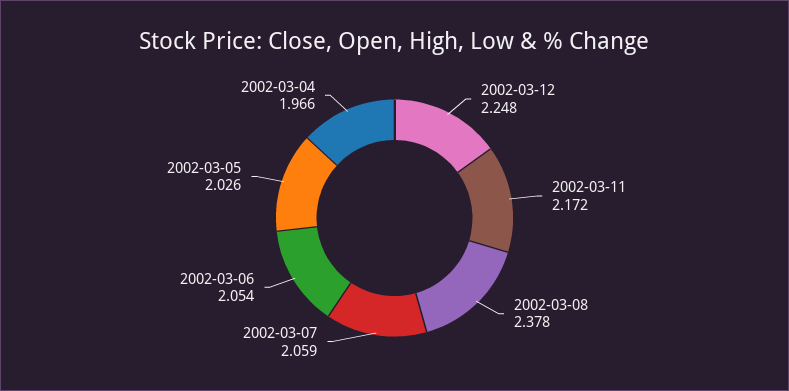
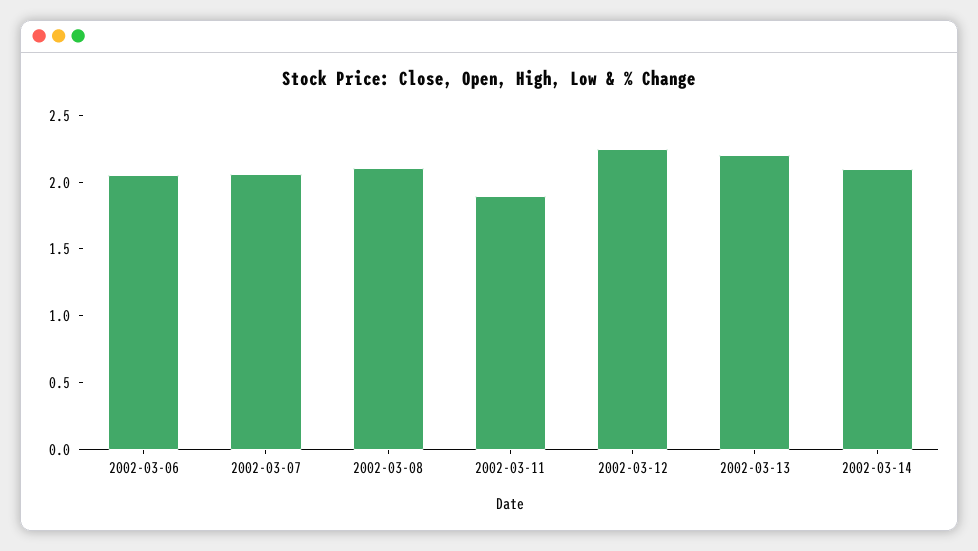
2002-03-11: 2.172 -> 1.9
2002-03-08: 2.378 -> 2.1
2002-03-05: 2.026 -> none
2002-03-04: 1.966 -> none
2002-03-13: none -> 2.2
2002-03-14: none -> 2.1

